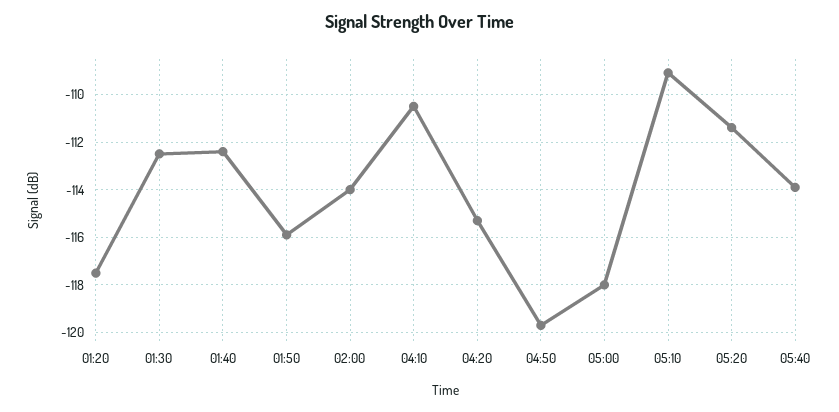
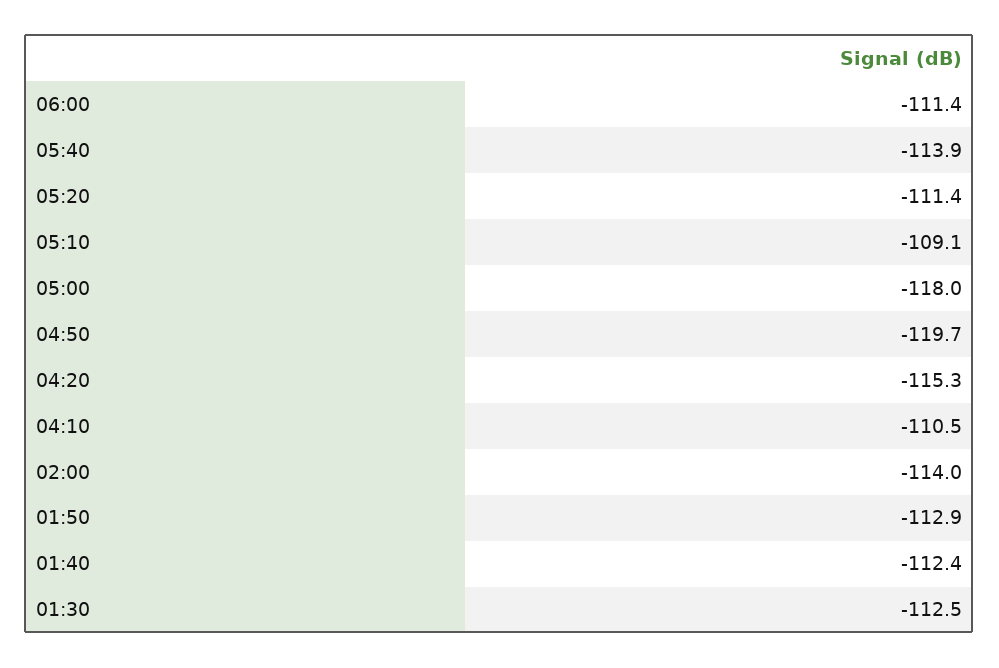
01:20: -117.5 -> none
01:50: -116 -> -112.9
06:00: none -> -111.4

